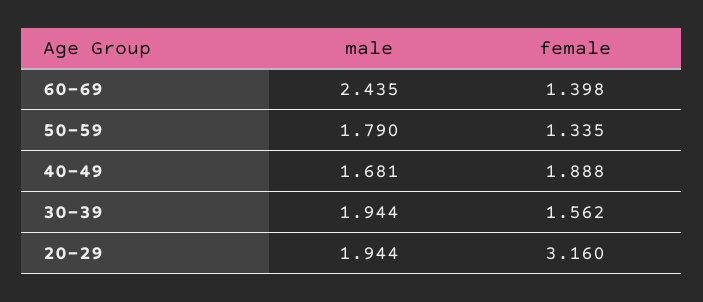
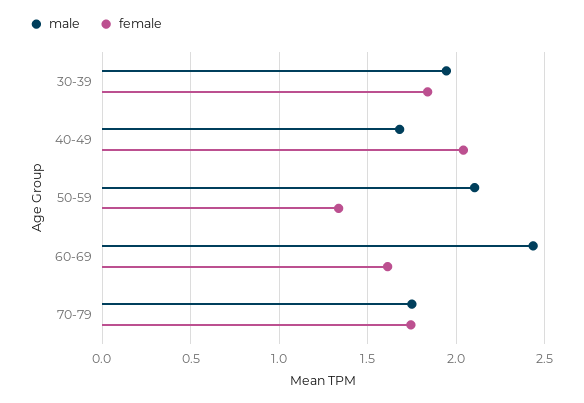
female, 60-69: 1.398 -> 1.6
male, 50-59: 1.79 -> 2.1
female, 40-49: 1.888 -> 2.05
female, 30-39: 1.562 -> 1.85
male, 20-29: 1.944 -> none
female, 20-29: 3.16 -> none
male, 70-79: none -> 1.75
female, 70-79: none -> 1.75

